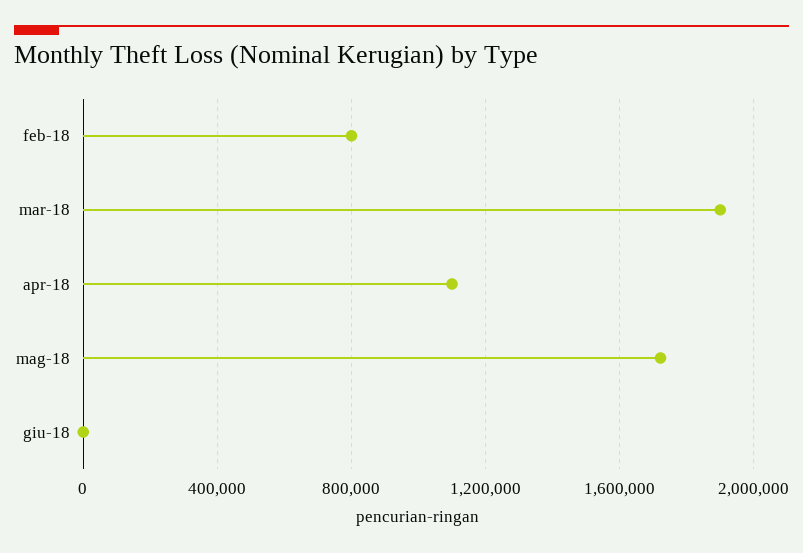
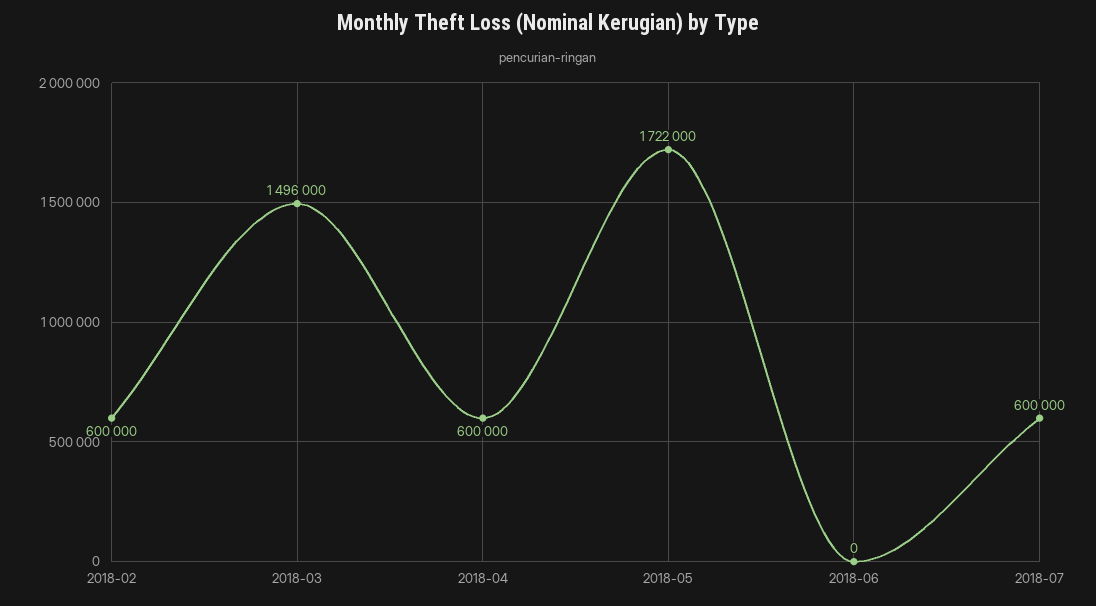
feb-18: 800000 -> 600000
mar-18: 1900000 -> 1496000
apr-18: 1100000 -> 600000
2018-07: none -> 600000

